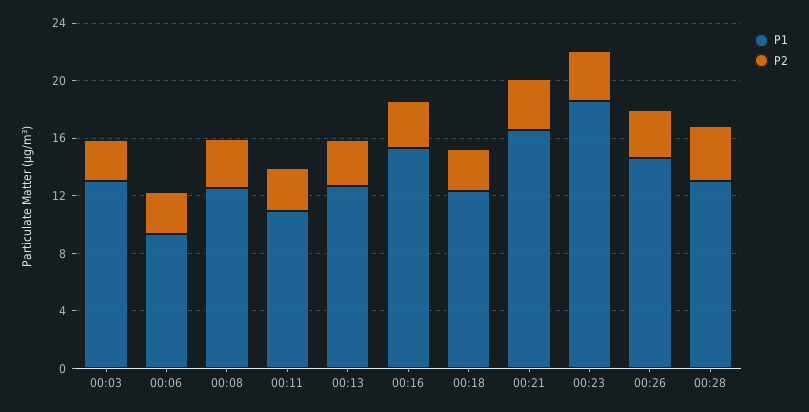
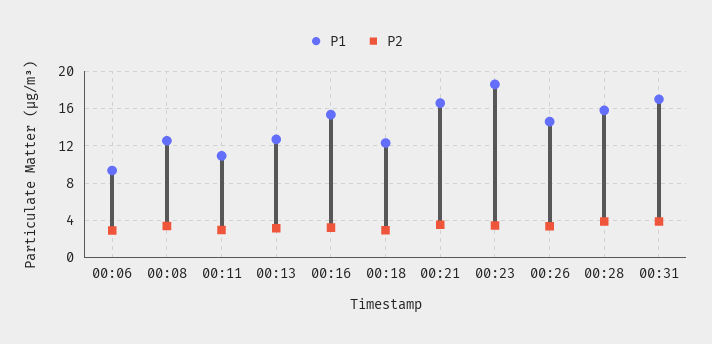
P1, 00:03: 13 -> none
P2, 00:03: 3 -> none
P1, 00:28: 13 -> 16
P1, 00:31: none -> 17
P2, 00:31: none -> 4

